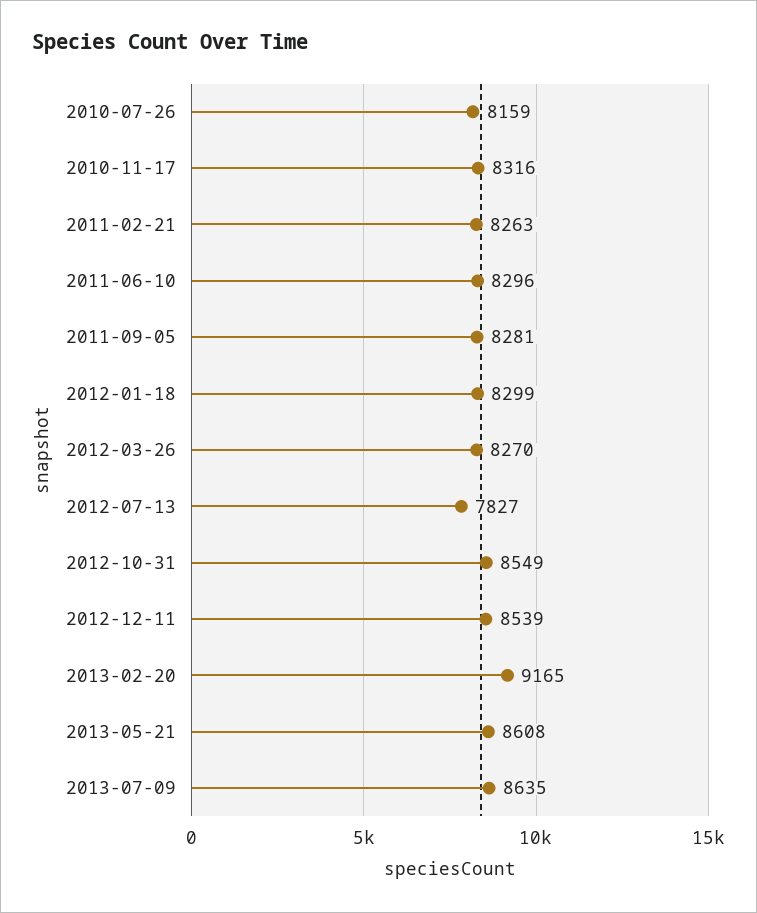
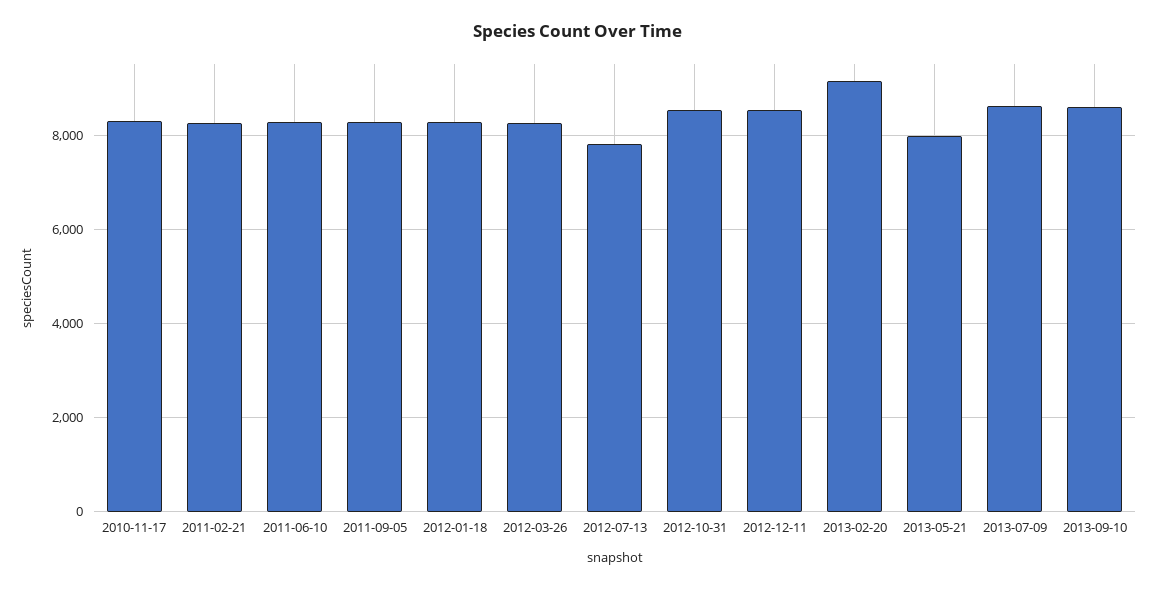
2010-07-26: 8159 -> none
2013-05-21: 8608 -> 8000
2013-09-10: none -> 8600

